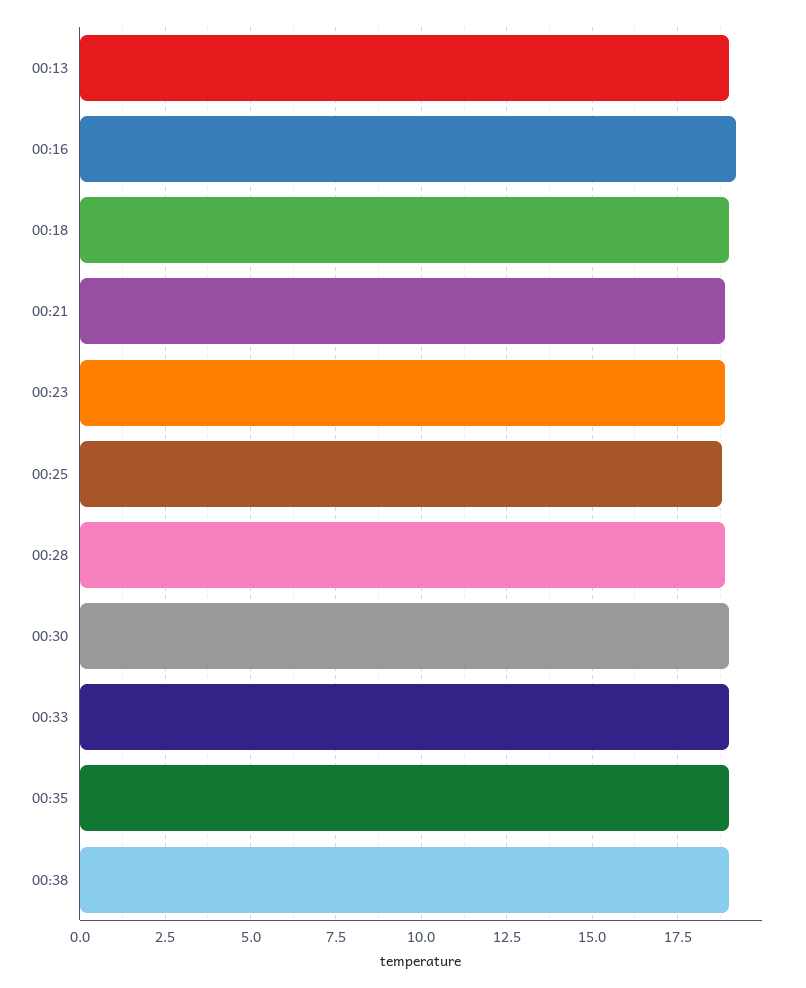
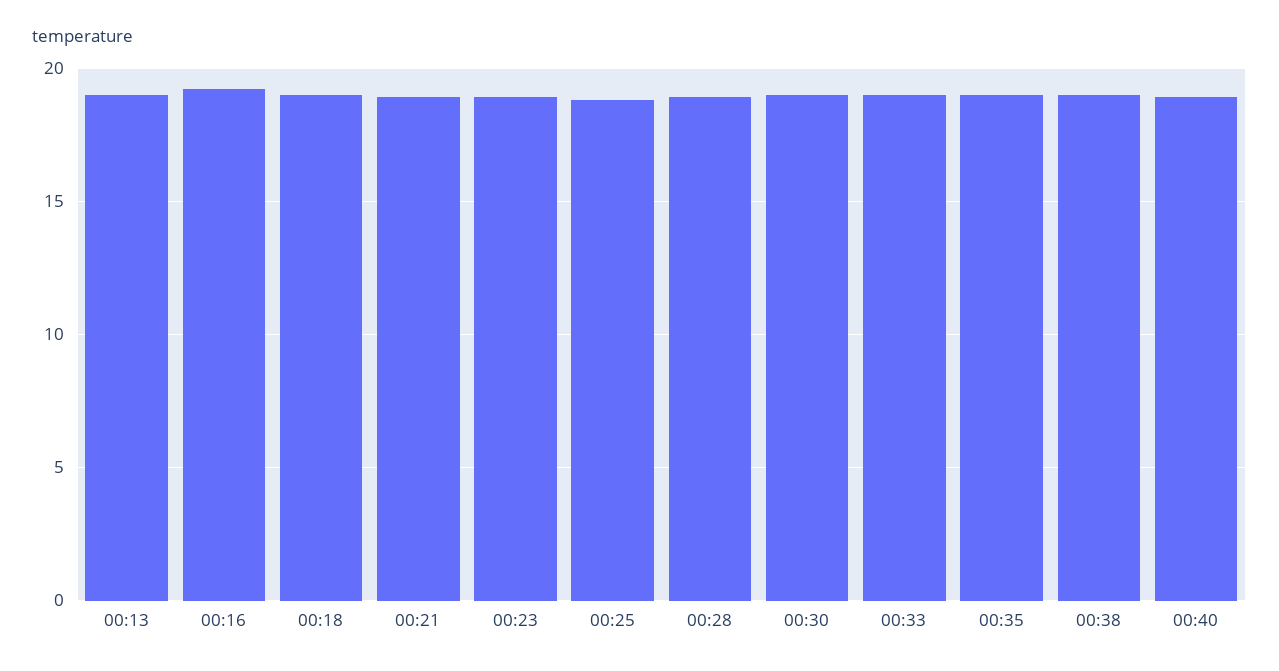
00:40: none -> 19

